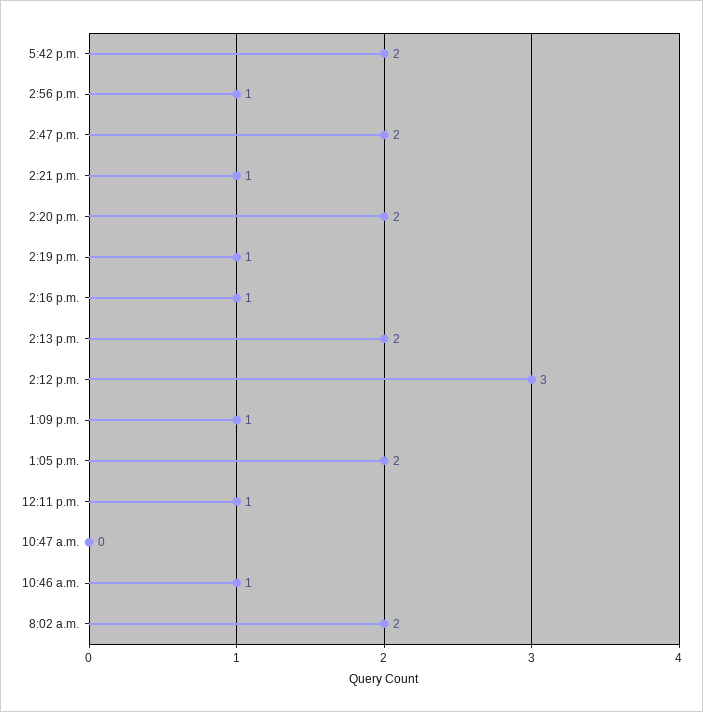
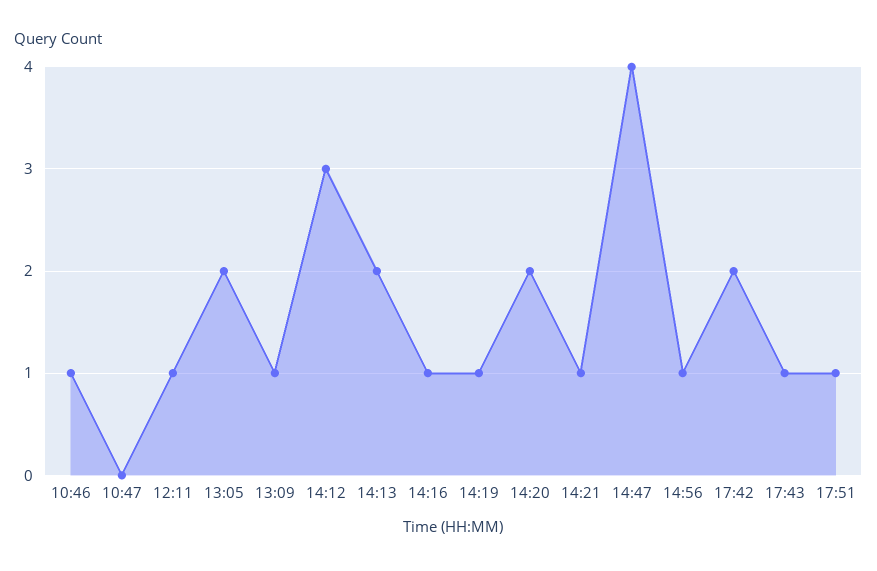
2:47 p.m.: 2 -> 4
8:02 a.m.: 2 -> none
17:43: none -> 1
17:51: none -> 1

